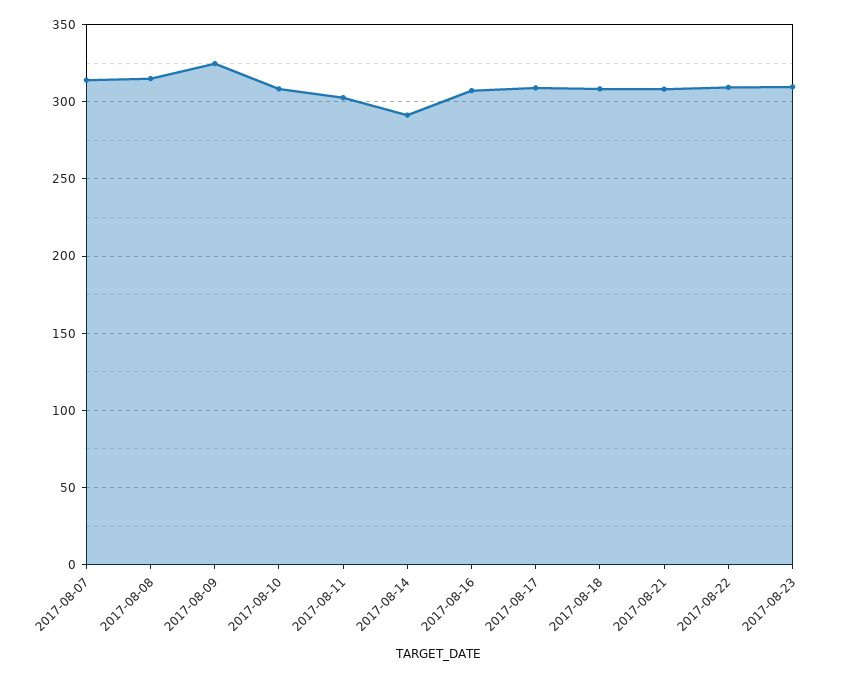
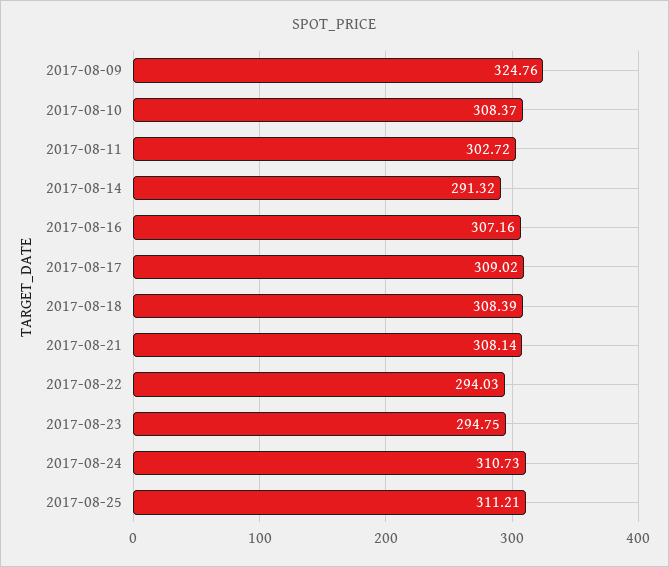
2017-08-07: 315 -> none
2017-08-08: 315 -> none
2017-08-22: 310 -> 294.03
2017-08-23: 310 -> 294.75
2017-08-24: none -> 310.73
2017-08-25: none -> 311.21

